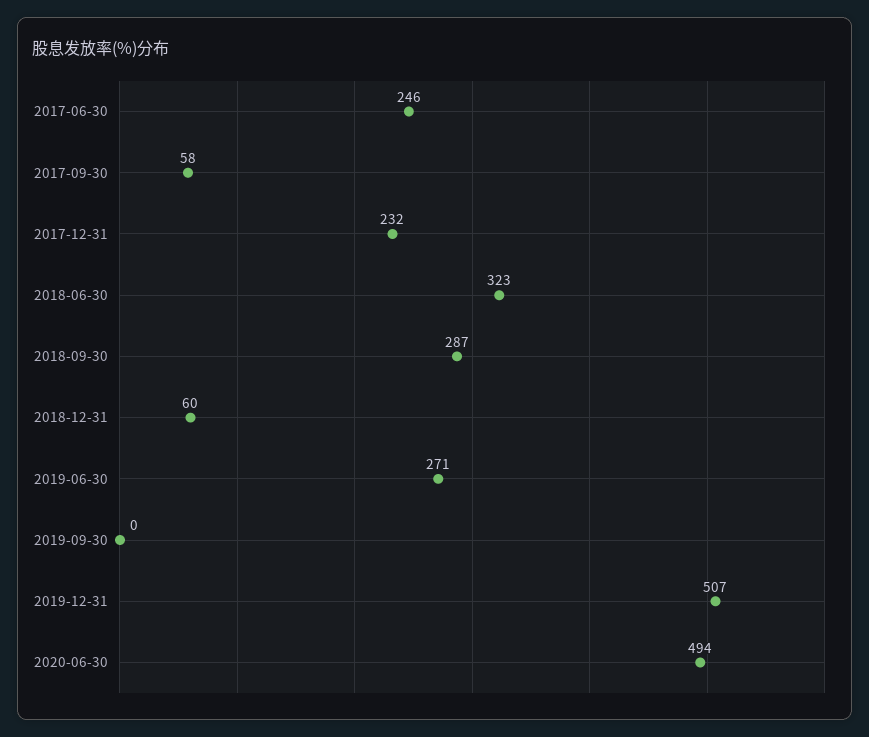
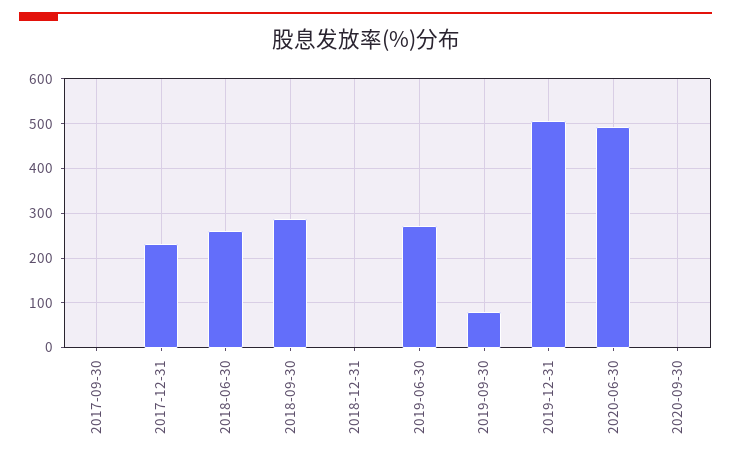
2017-06-30: 246 -> none
2017-09-30: 58 -> 0
2018-06-30: 323 -> 260
2018-12-31: 60 -> 0
2019-09-30: 0 -> 80
2020-09-30: none -> 0

